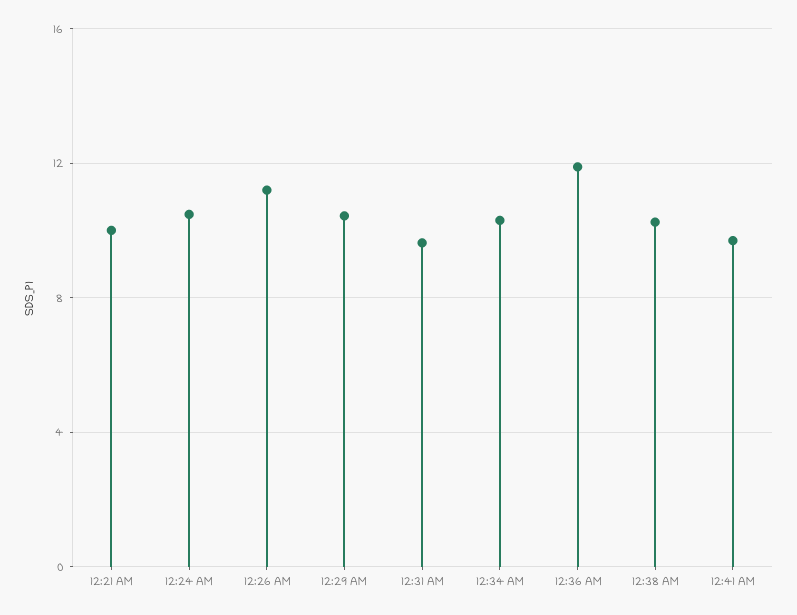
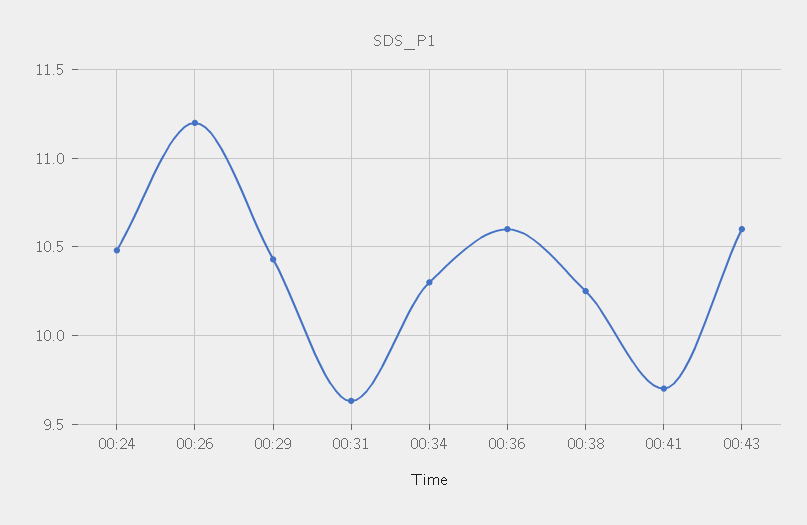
12:21 AM: 10 -> none
12:36 AM: 12 -> 10.6
00:43: none -> 10.6

